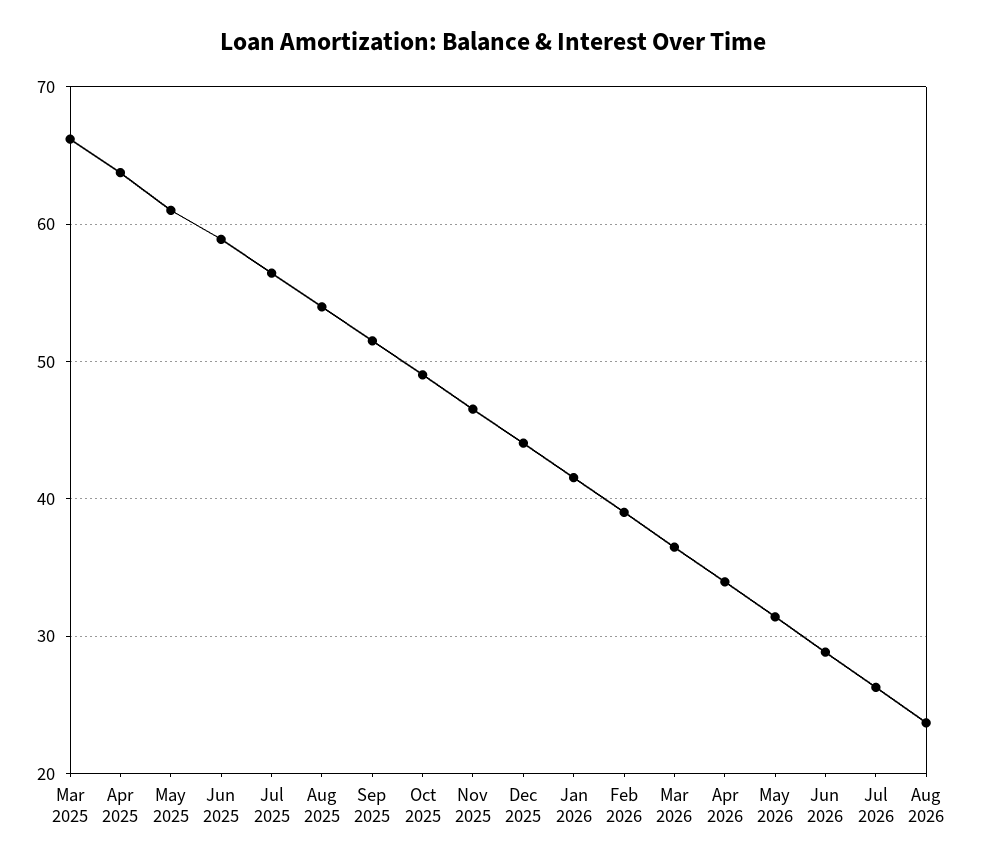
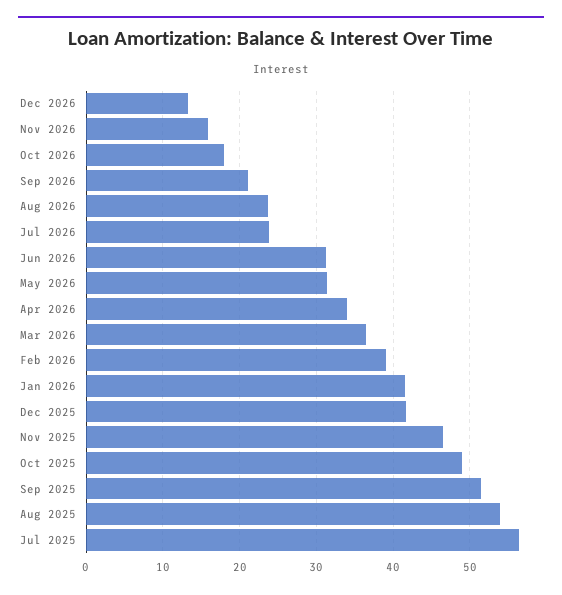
Mar 2025: 66 -> none
Apr 2025: 64 -> none
May 2025: 61 -> none
Jun 2025: 59 -> none
Dec 2025: 44 -> 42
Jun 2026: 29 -> 31
Jul 2026: 26 -> 24
Dec 2026: none -> 13
Nov 2026: none -> 16
Oct 2026: none -> 18
Sep 2026: none -> 21

